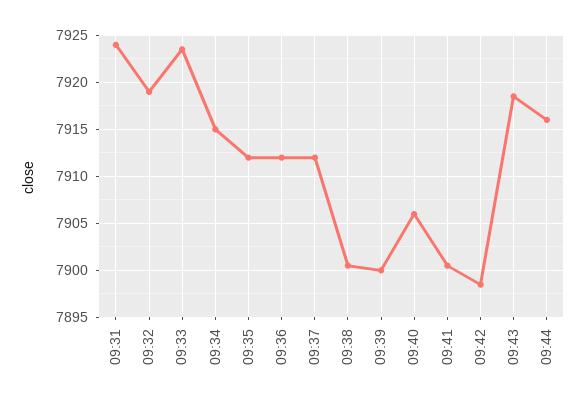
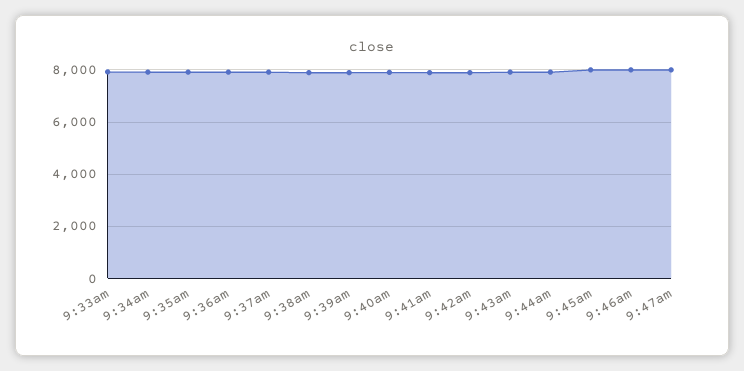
09:31: 7924 -> none
09:32: 7919 -> none
9:45am: none -> 8000
9:46am: none -> 8000
9:47am: none -> 8000

